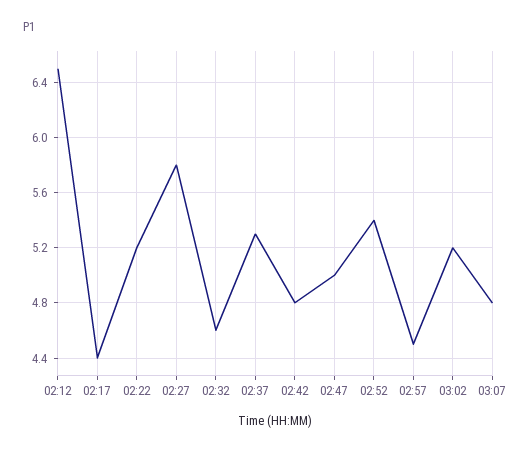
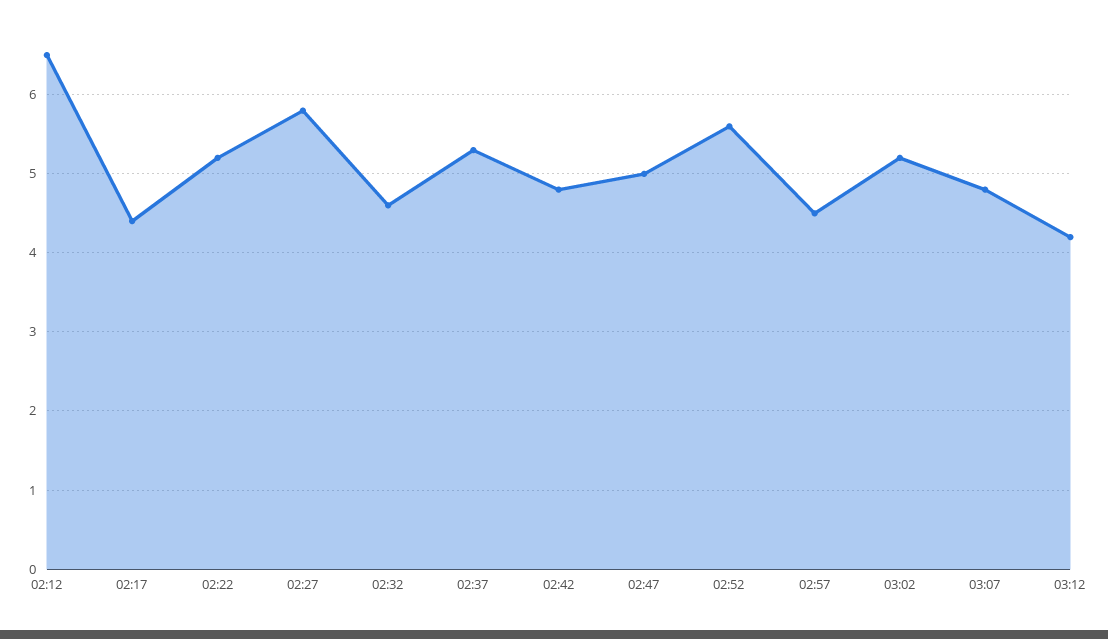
02:52: 5.4 -> 5.6
03:12: none -> 4.2

